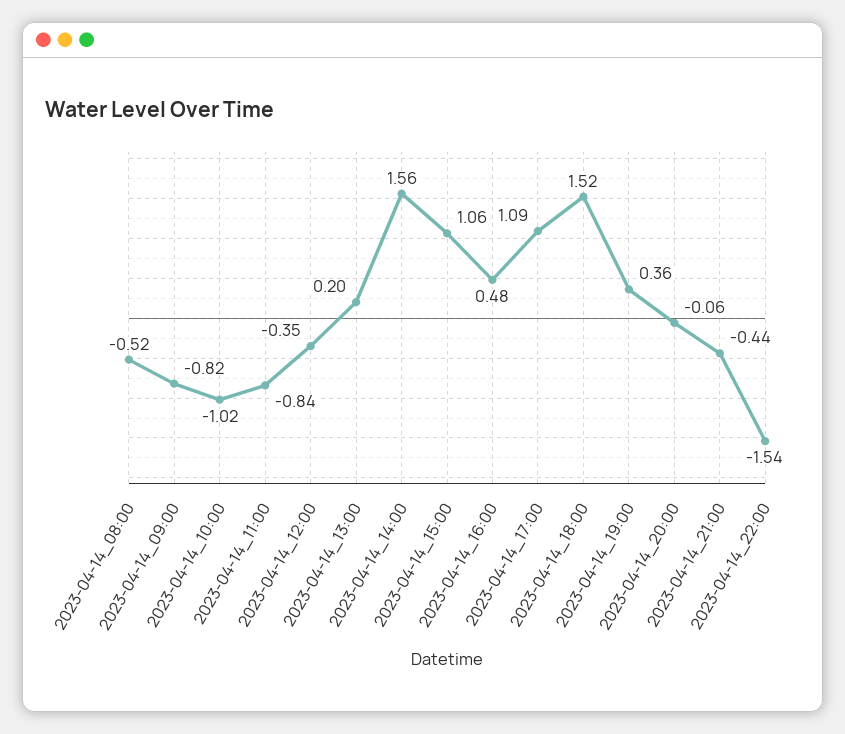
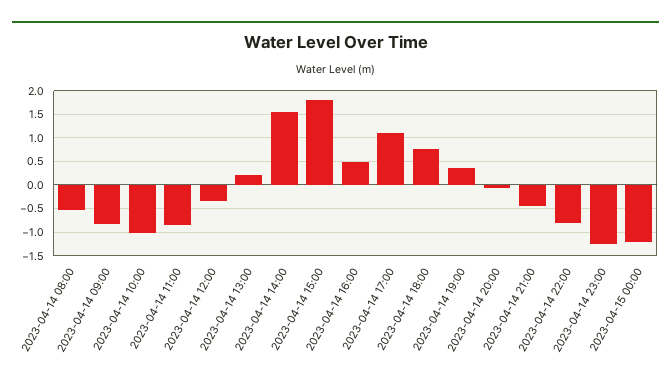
2023-04-14_15:00: 1.06 -> 1.75
2023-04-14_18:00: 1.52 -> 0.75
2023-04-14_22:00: -1.54 -> -0.75
2023-04-14 23:00: none -> -1.25
2023-04-15 00:00: none -> -1.25

